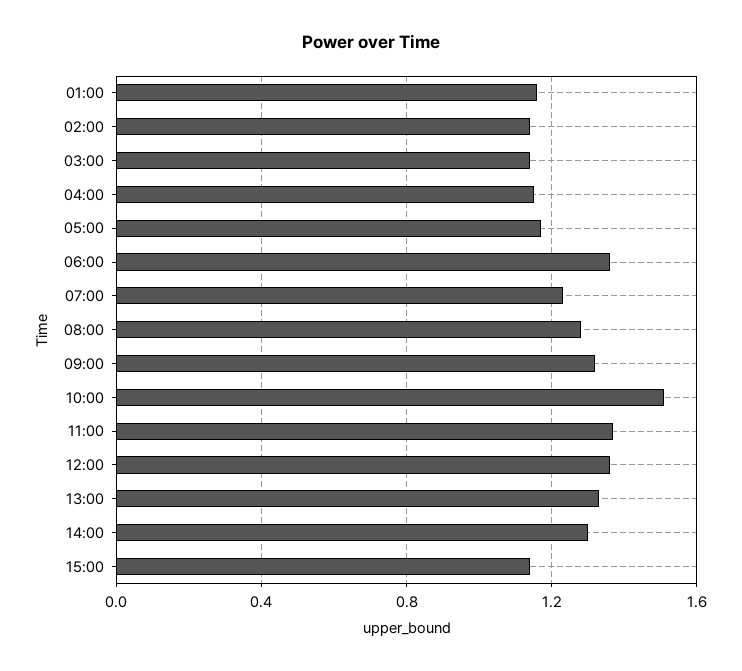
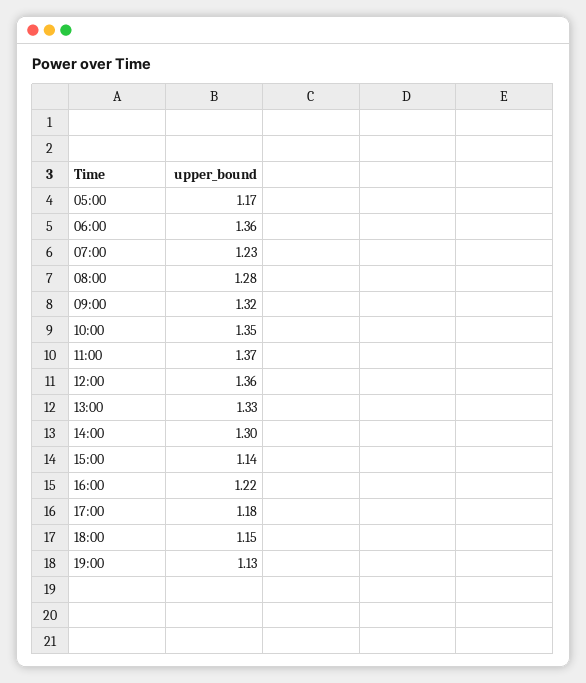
01:00: 1.15 -> none
02:00: 1.15 -> none
03:00: 1.15 -> none
04:00: 1.15 -> none
10:00: 1.5 -> 1.35
16:00: none -> 1.22
17:00: none -> 1.18
18:00: none -> 1.15
19:00: none -> 1.13

